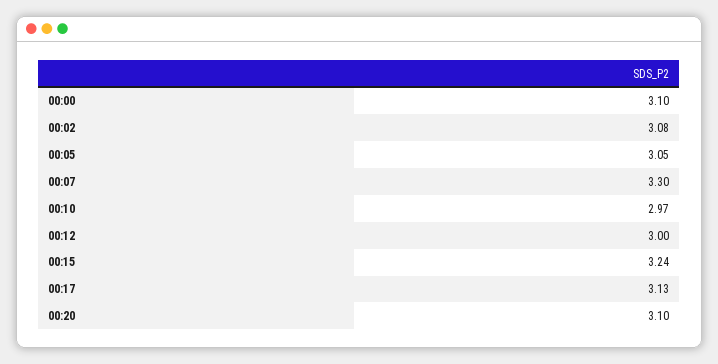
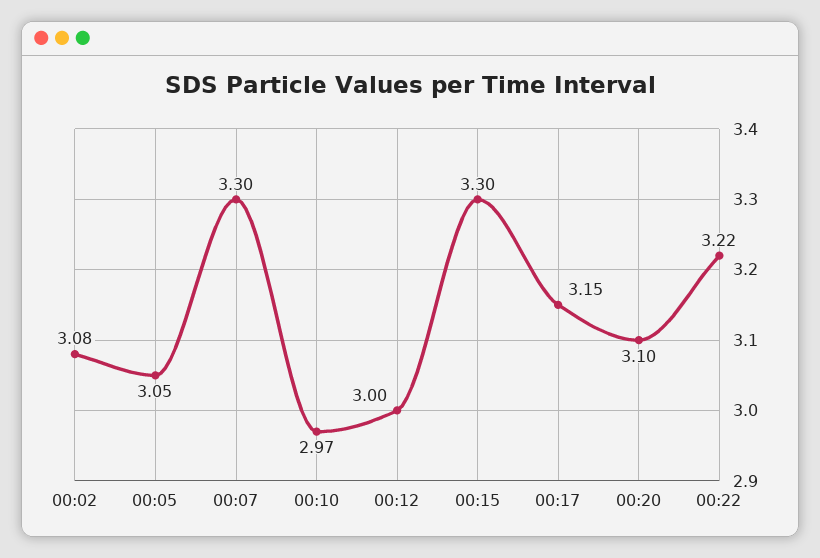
00:00: 3.1 -> none
00:15: 3.24 -> 3.3
00:17: 3.13 -> 3.15
00:22: none -> 3.22

